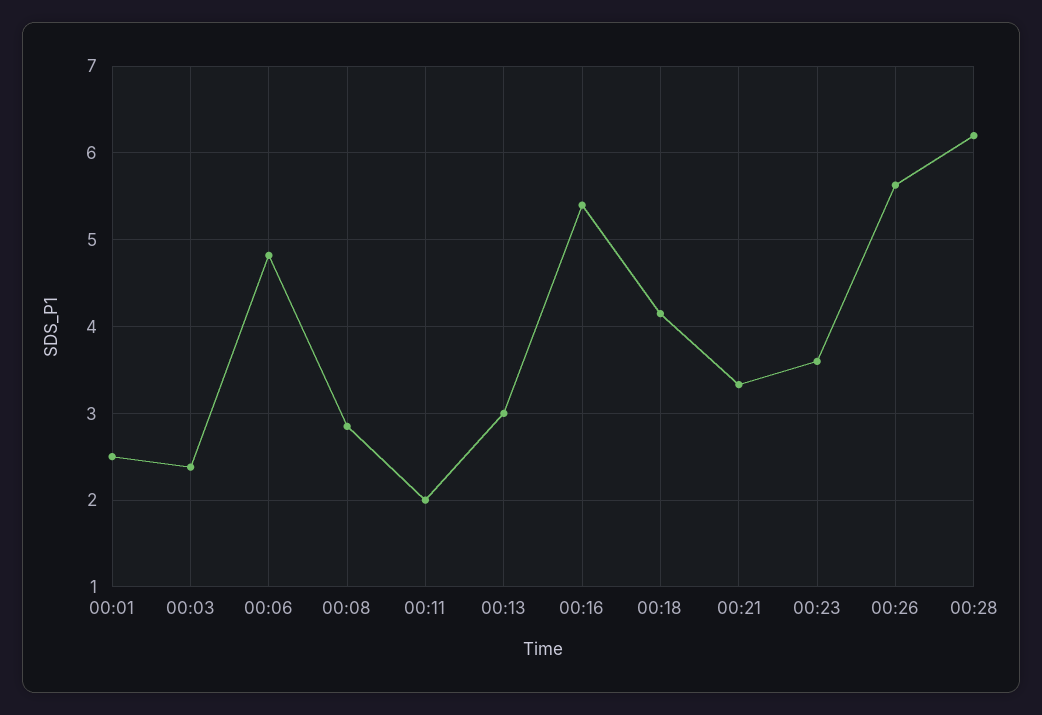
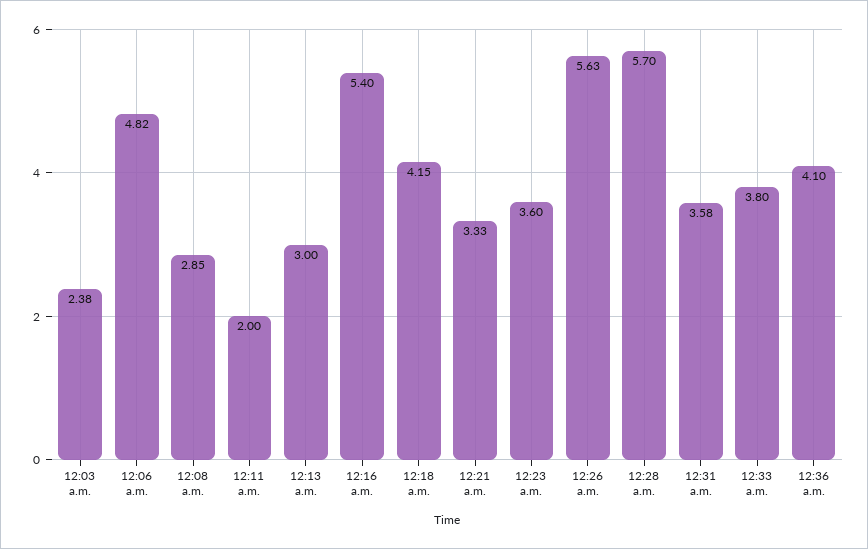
00:01: 2.5 -> none
00:28: 6.2 -> 5.7
12:31 a.m.: none -> 3.58
12:33 a.m.: none -> 3.8
12:36 a.m.: none -> 4.1

